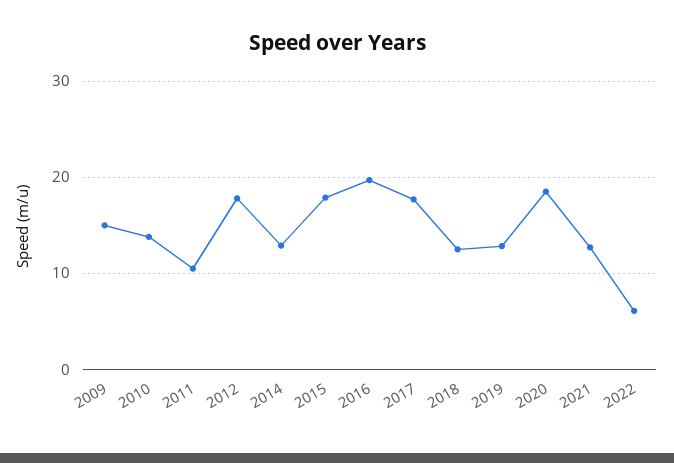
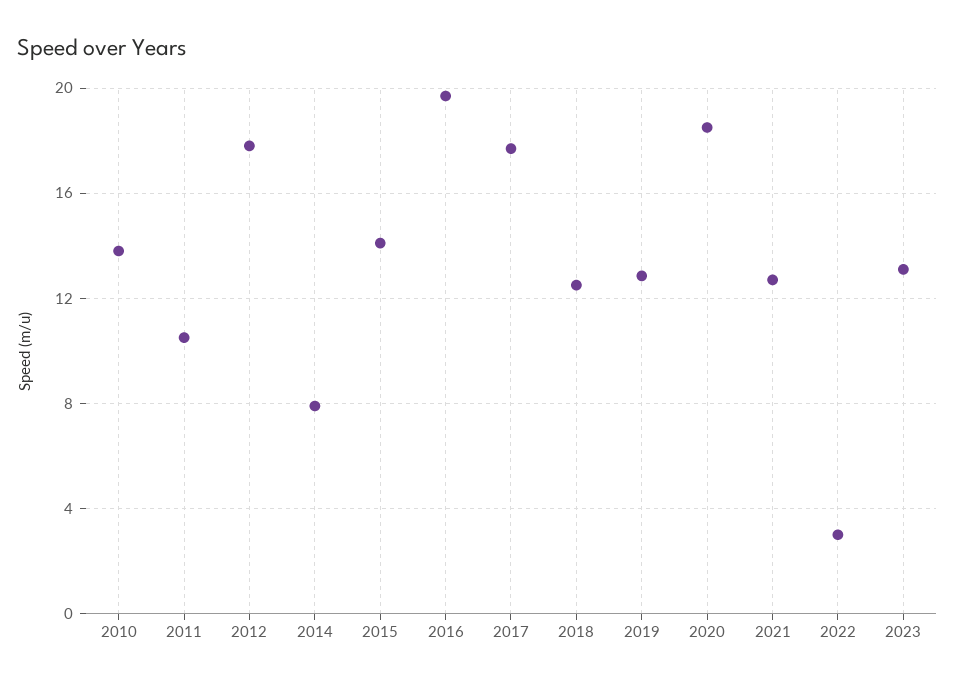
2009: 15 -> none
2014: 13 -> 8
2015: 18 -> 14
2022: 6 -> 3
2023: none -> 13

